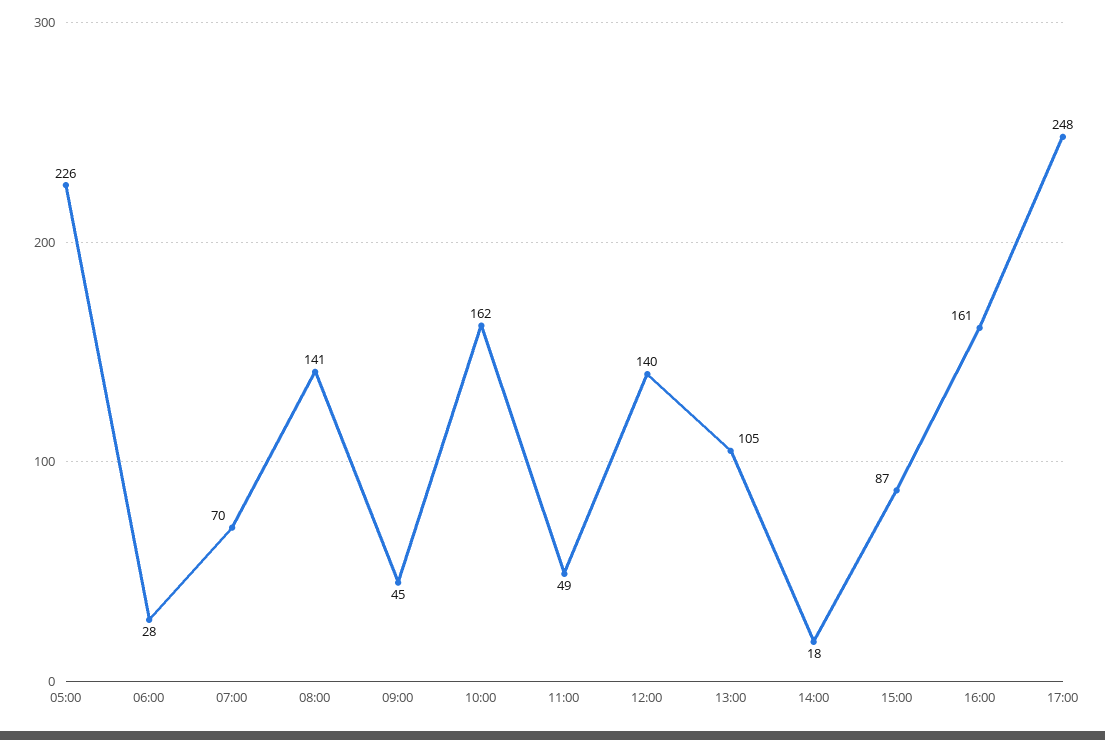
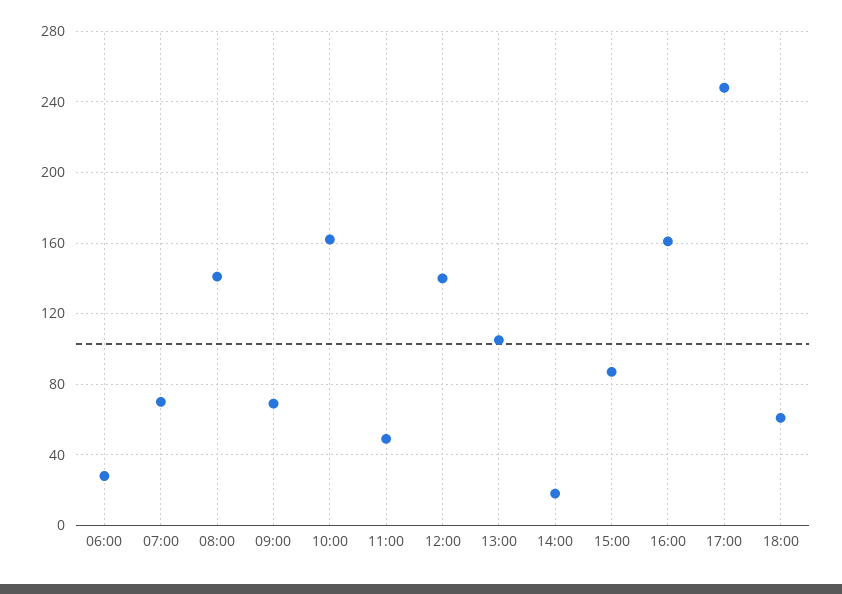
05:00: 226 -> none
09:00: 45 -> 70
18:00: none -> 60

